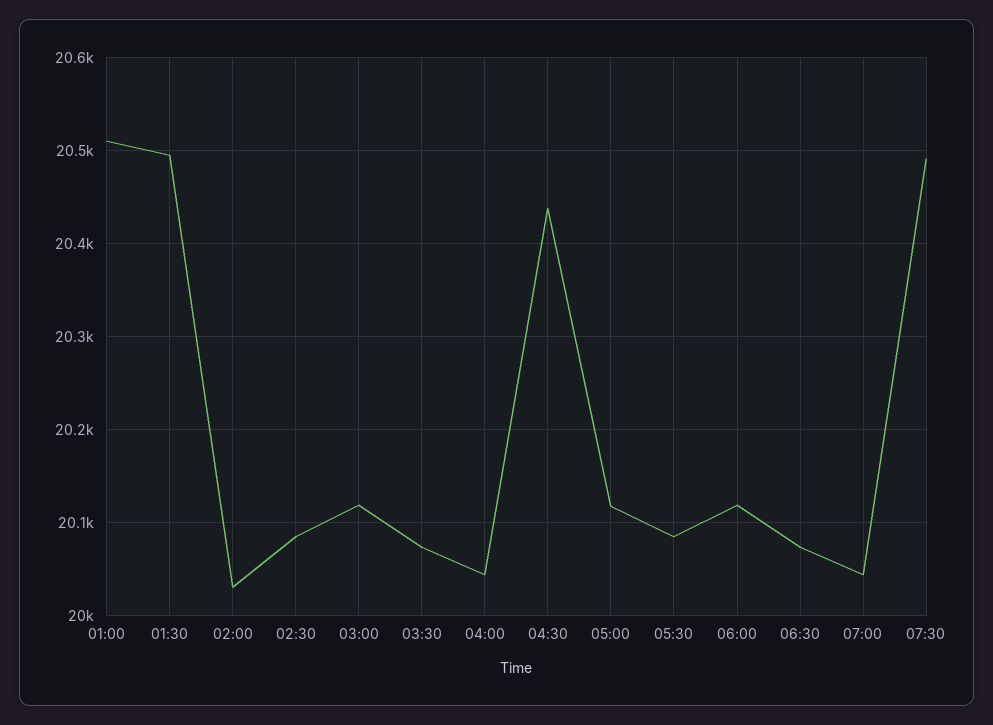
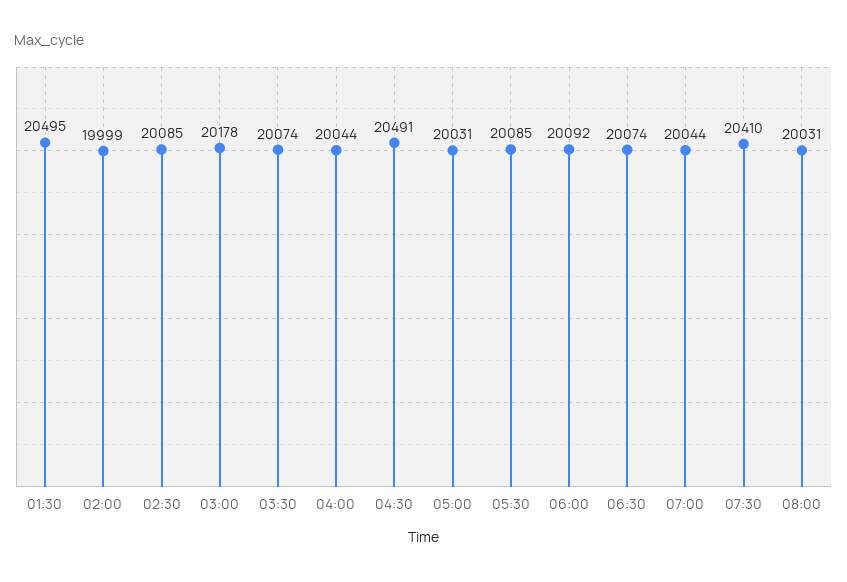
01:00: 20510 -> none
02:00: 20030 -> 19999
03:00: 20120 -> 20178
04:30: 20440 -> 20491
05:00: 20120 -> 20031
06:00: 20120 -> 20092
07:30: 20490 -> 20410
08:00: none -> 20031

